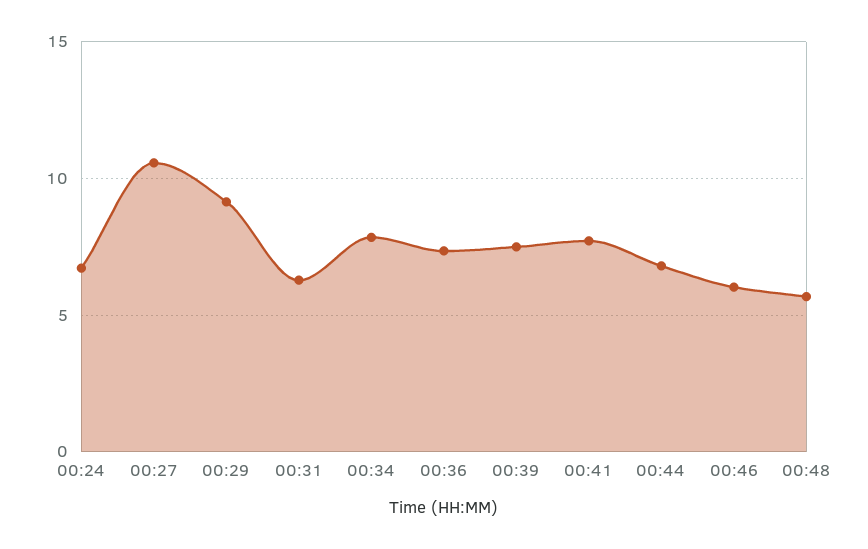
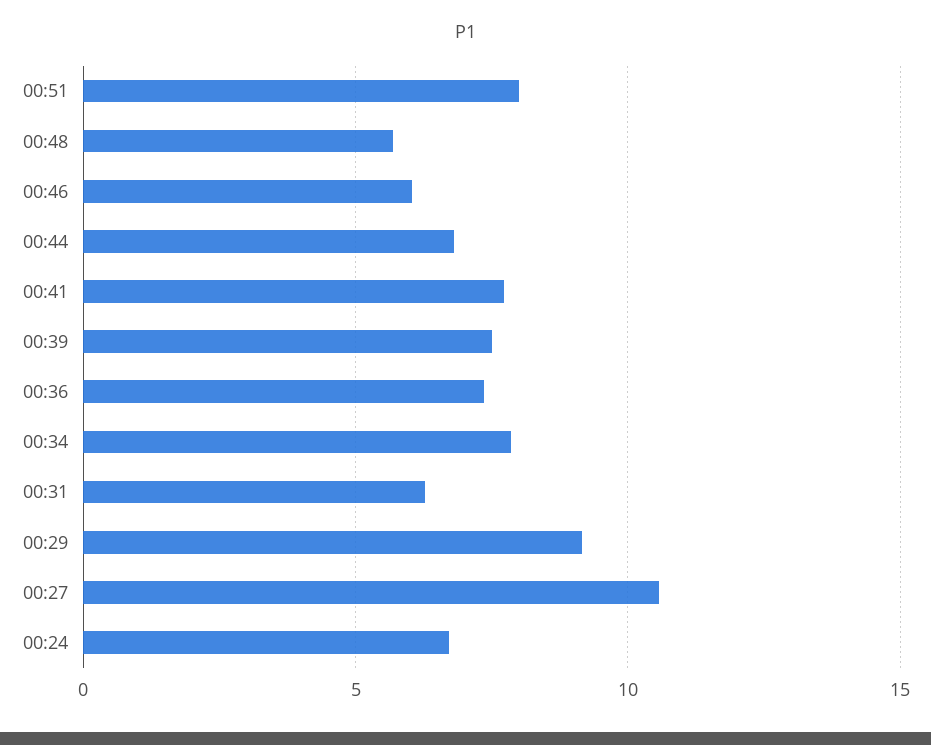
00:51: none -> 8

